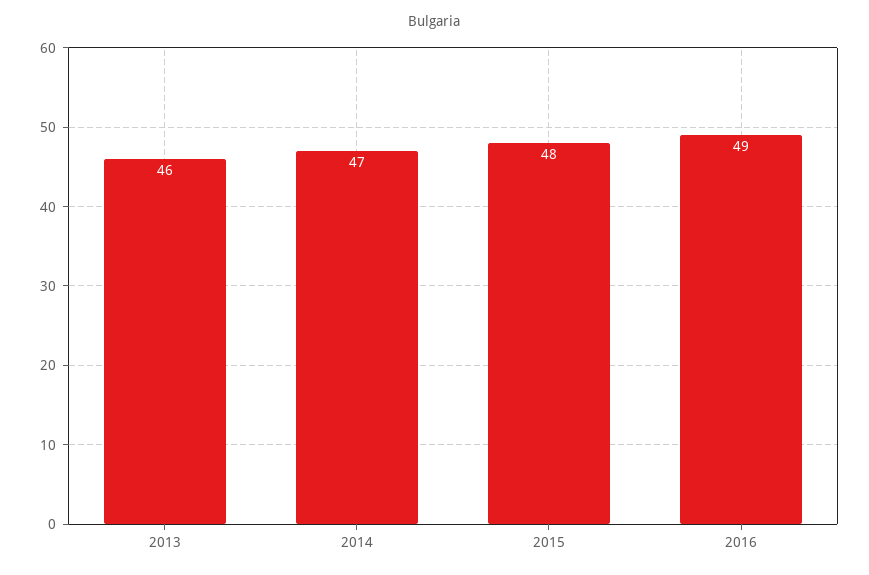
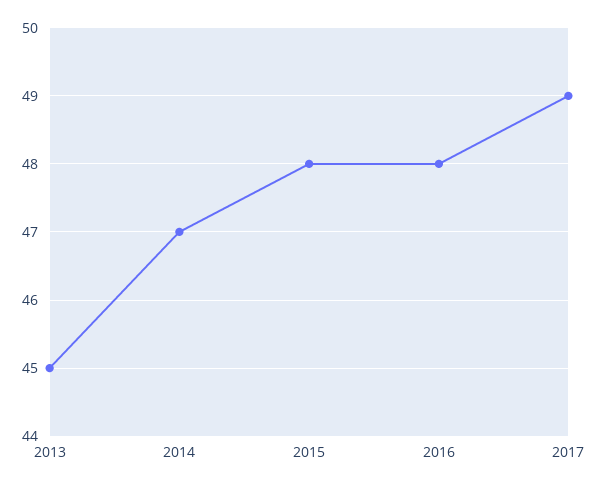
2013: 46 -> 45
2016: 49 -> 48
2017: none -> 49

